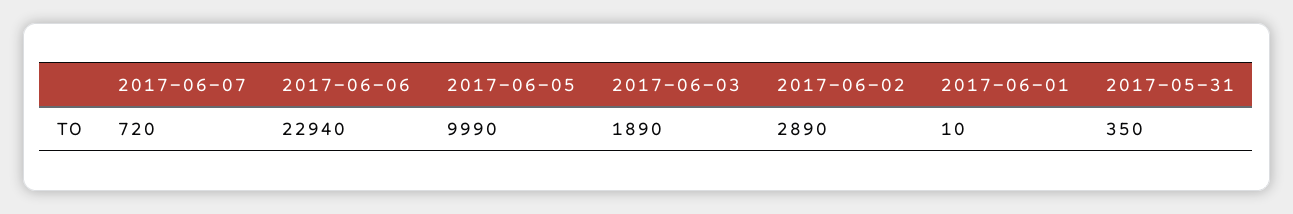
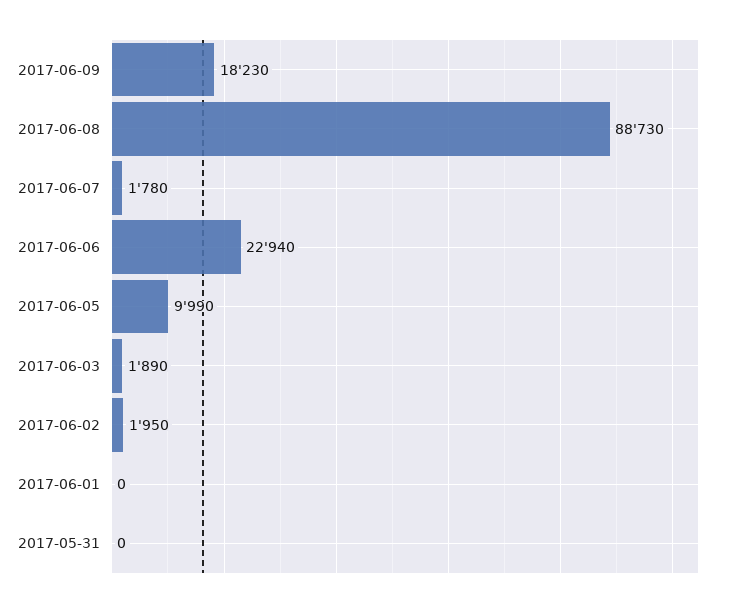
2017-06-07: 720 -> 1780
2017-06-02: 2890 -> 1950
2017-06-01: 10 -> 0
2017-05-31: 350 -> 0
2017-06-09: none -> 18230
2017-06-08: none -> 88730

